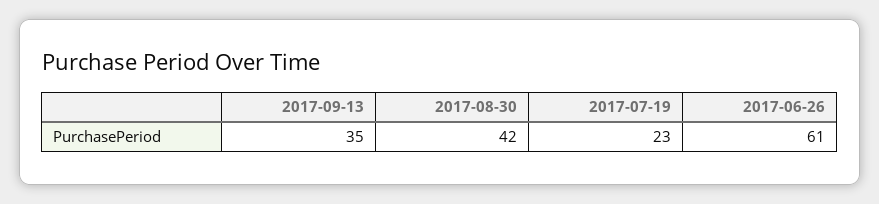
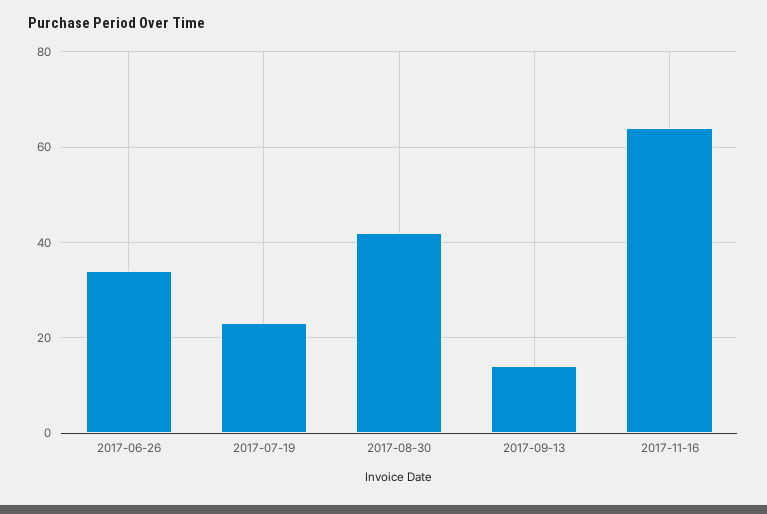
2017-09-13: 35 -> 15
2017-06-26: 61 -> 35
2017-11-16: none -> 65

